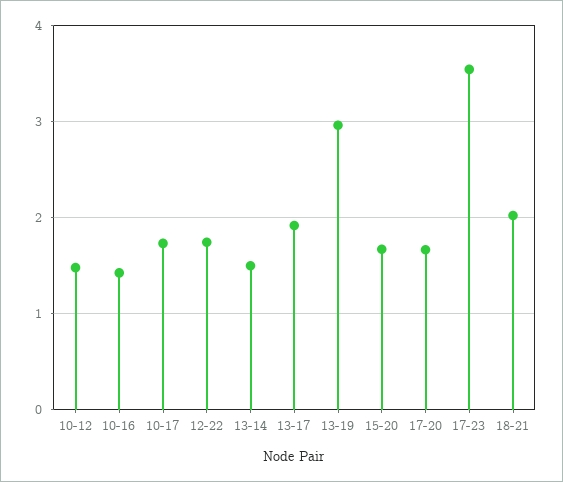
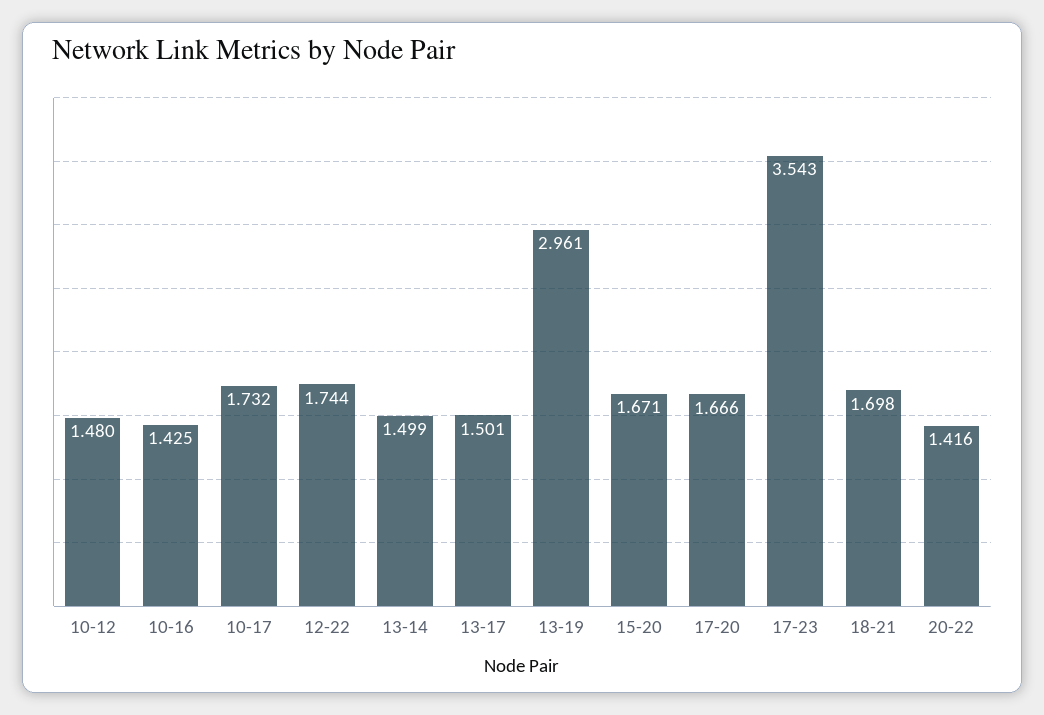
13-17: 1.9 -> 1.501
18-21: 2 -> 1.698
20-22: none -> 1.416

